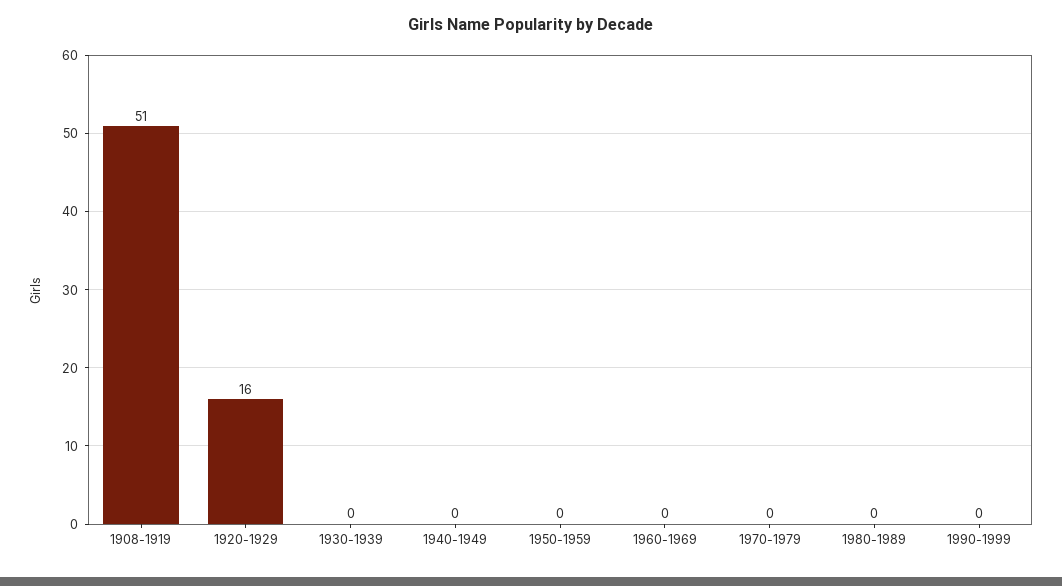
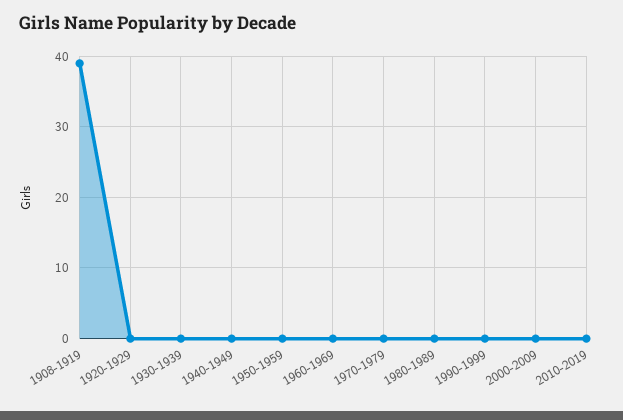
1908-1919: 51 -> 39
1920-1929: 16 -> 0
2000-2009: none -> 0
2010-2019: none -> 0

